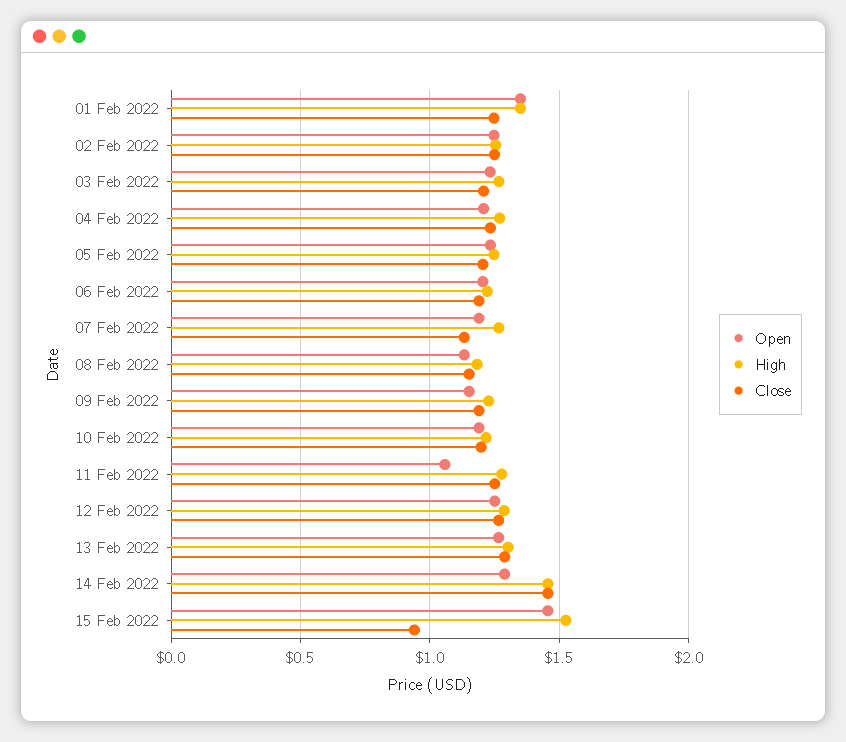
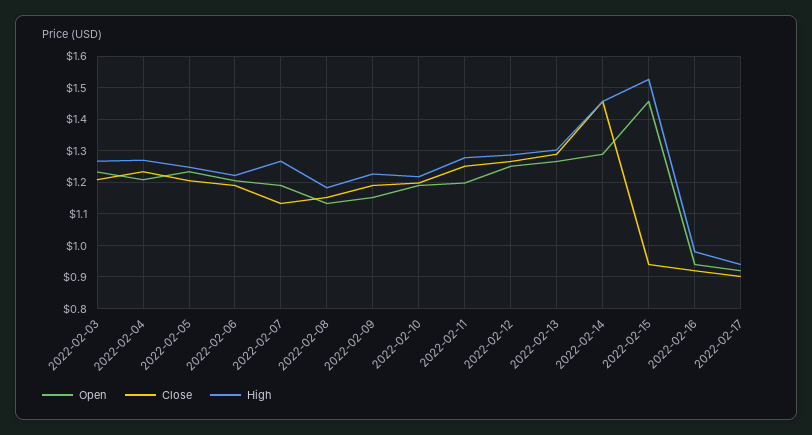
Open, 01 Feb 2022: 1.35 -> none
High, 01 Feb 2022: 1.35 -> none
Close, 01 Feb 2022: 1.25 -> none
Open, 02 Feb 2022: 1.25 -> none
High, 02 Feb 2022: 1.25 -> none
Close, 02 Feb 2022: 1.25 -> none
Open, 11 Feb 2022: 1.05 -> 1.2
Open, 2022-02-16: none -> 0.94
Close, 2022-02-16: none -> 0.92
High, 2022-02-16: none -> 0.98
Open, 2022-02-17: none -> 0.92
Close, 2022-02-17: none -> 0.9
High, 2022-02-17: none -> 0.94

